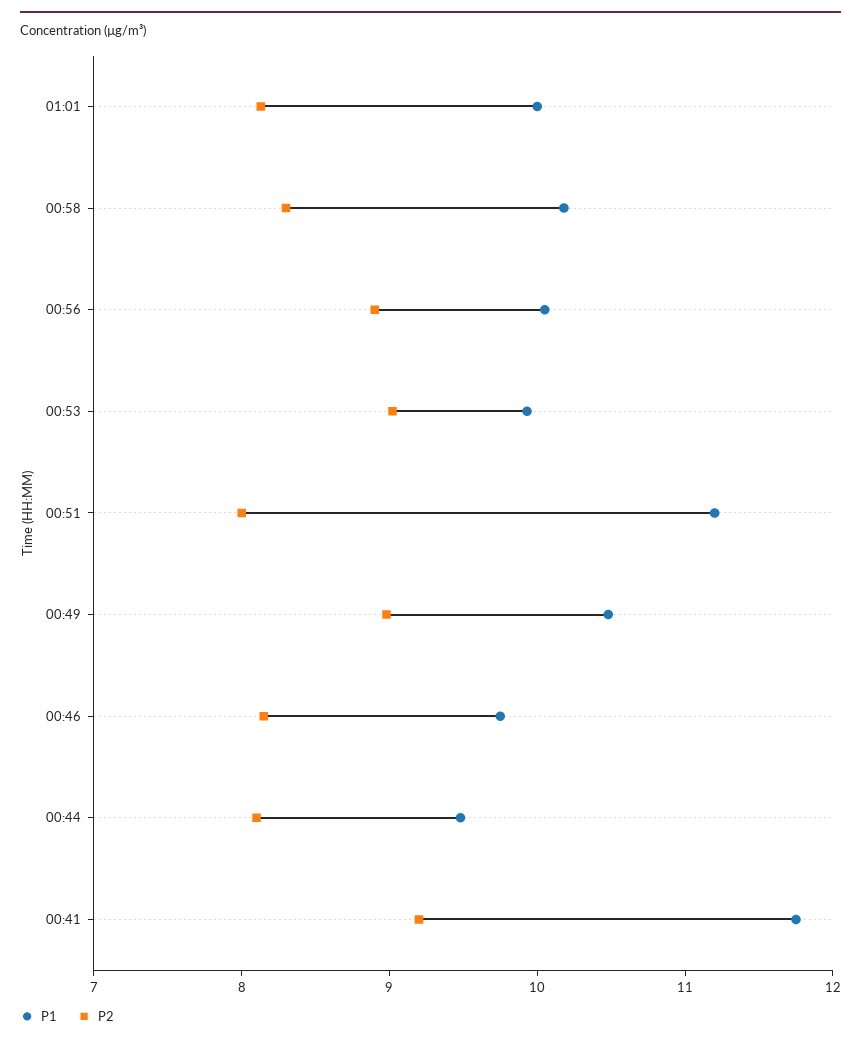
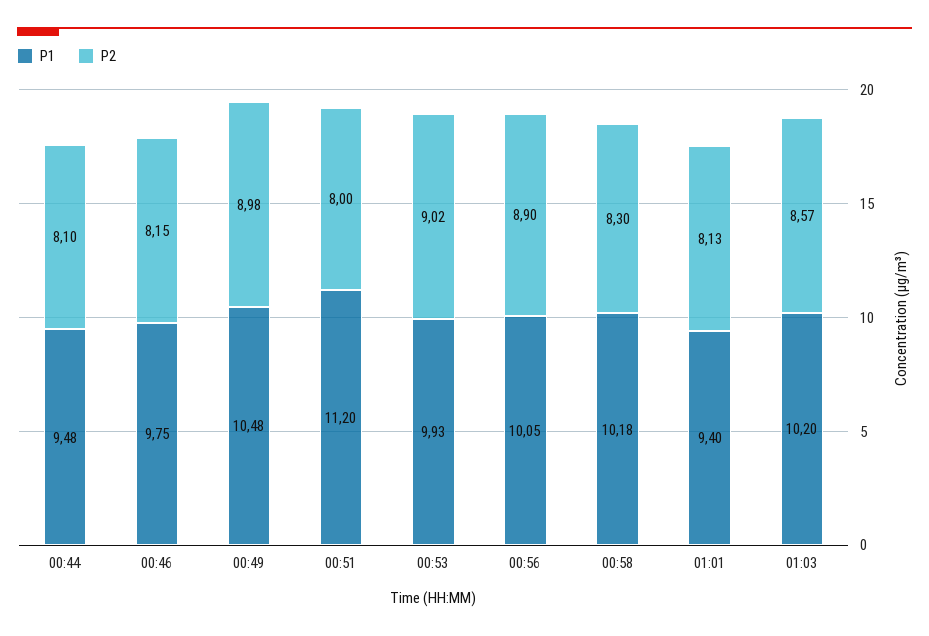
P1, 01:01: 10 -> 9.4
P1, 00:41: 11.8 -> none
P2, 00:41: 9.2 -> none
P1, 01:03: none -> 10.2
P2, 01:03: none -> 8.57

